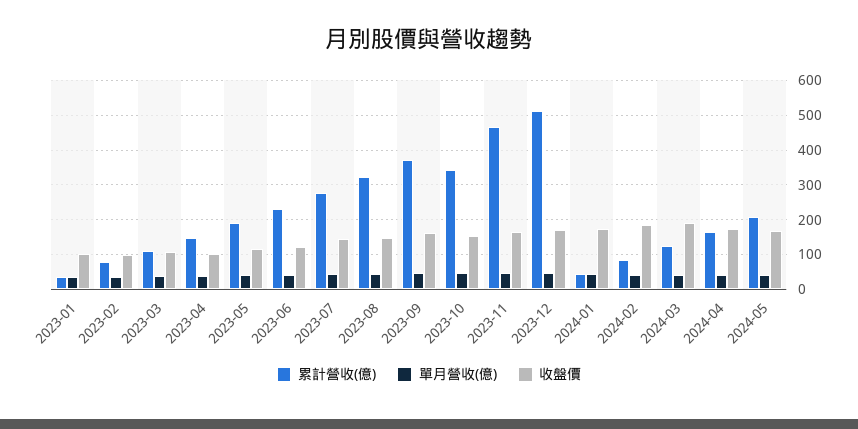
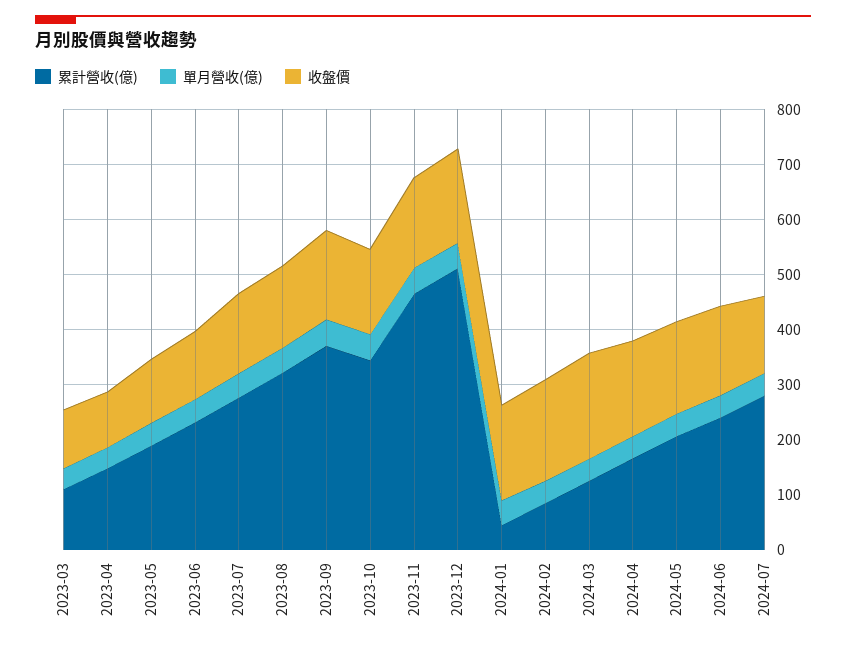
累計營收(億), 2023-01: 40 -> none
單月營收(億), 2023-01: 40 -> none
收盤價, 2023-01: 100 -> none
累計營收(億), 2023-02: 80 -> none
單月營收(億), 2023-02: 40 -> none
收盤價, 2023-02: 100 -> none
累計營收(億), 2024-06: none -> 240
單月營收(億), 2024-06: none -> 40
收盤價, 2024-06: none -> 160
累計營收(億), 2024-07: none -> 280
單月營收(億), 2024-07: none -> 40
收盤價, 2024-07: none -> 140

